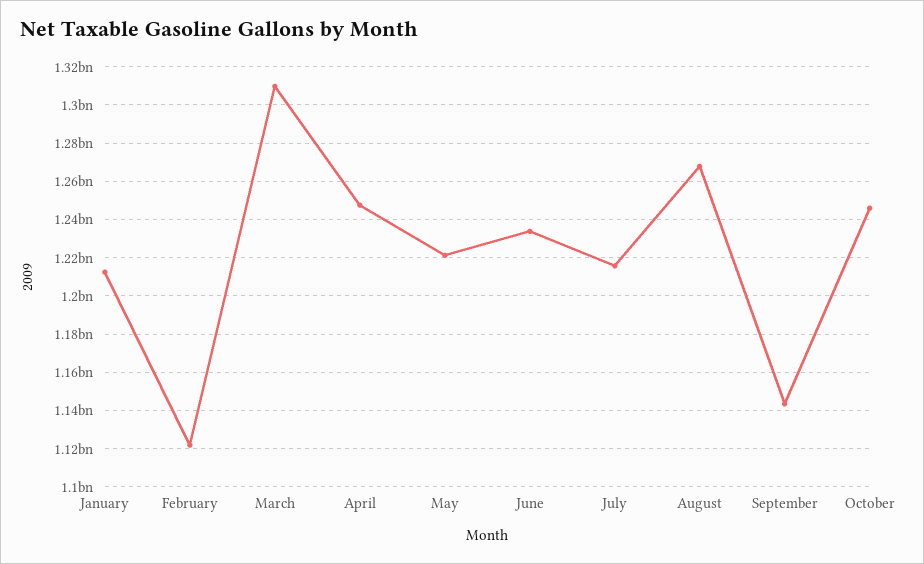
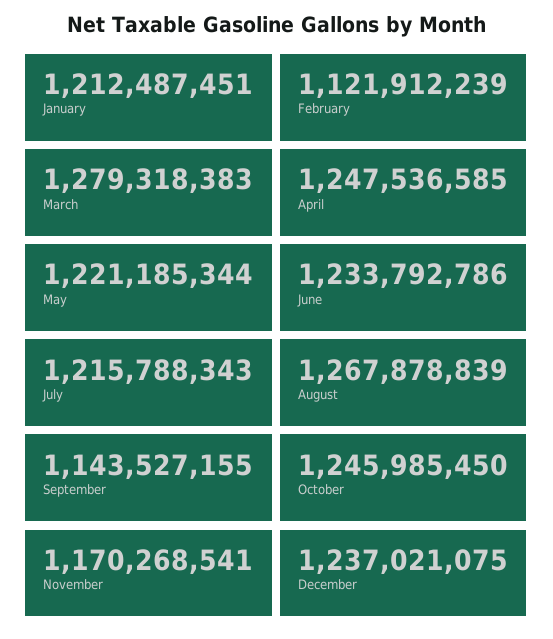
March: 1310000000 -> 1279318383
November: none -> 1170268541
December: none -> 1237021075

